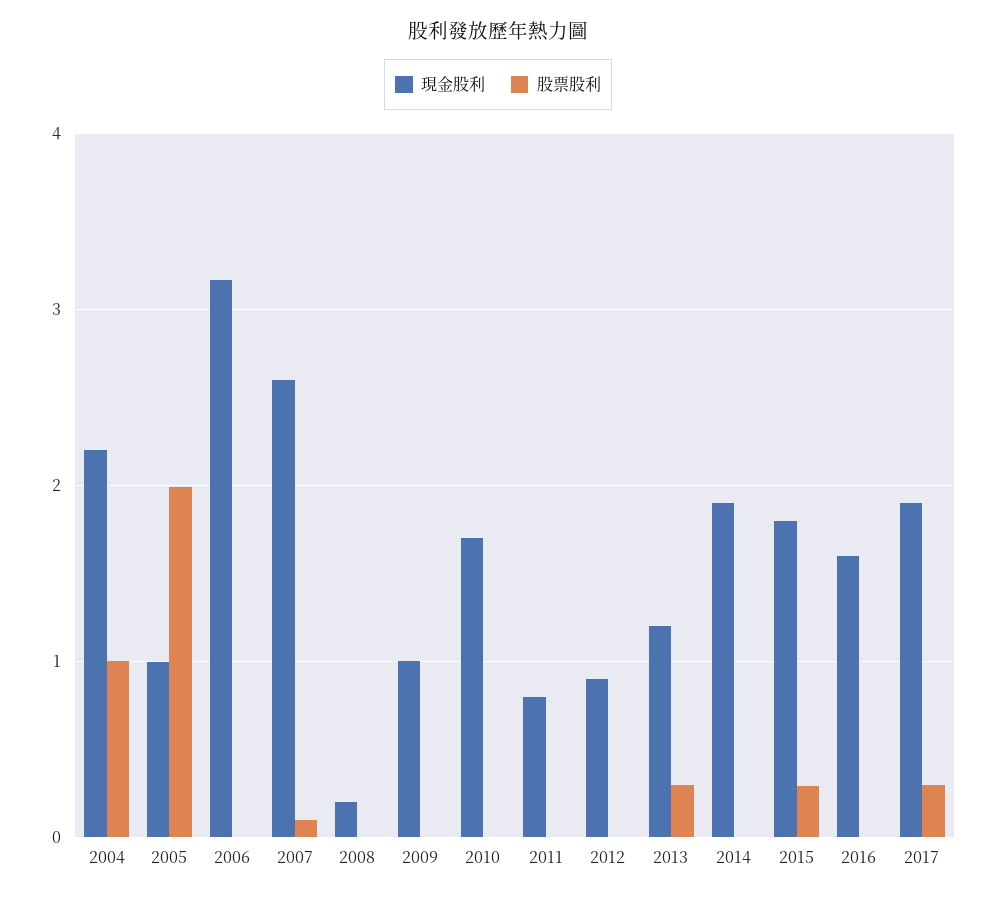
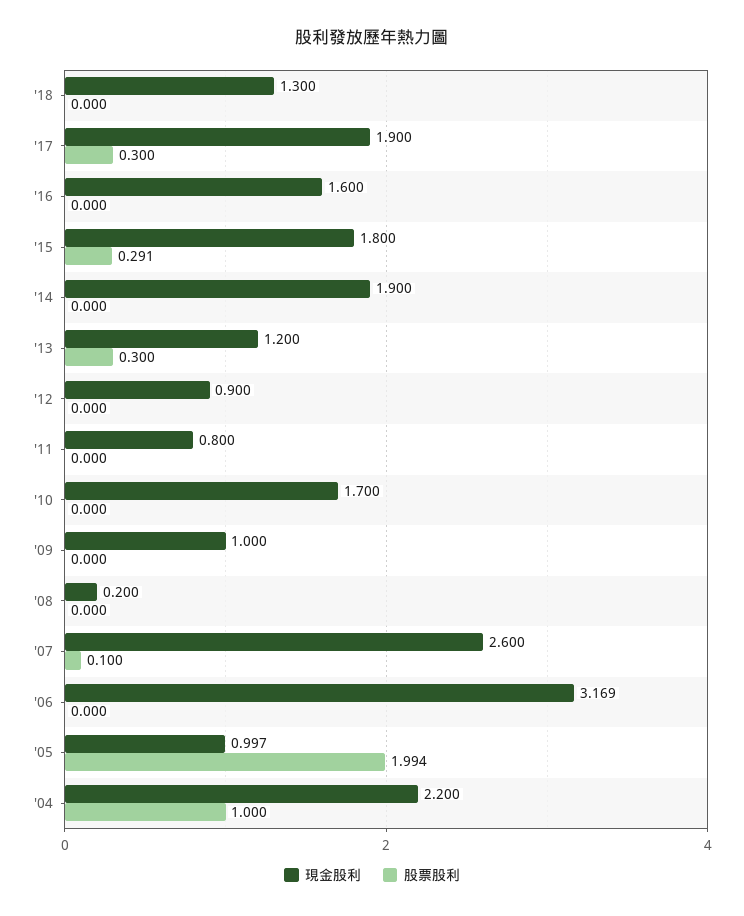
現金股利, '18: none -> 1.3
股票股利, '18: none -> 0

